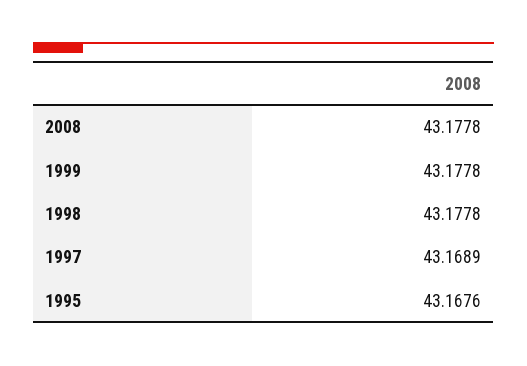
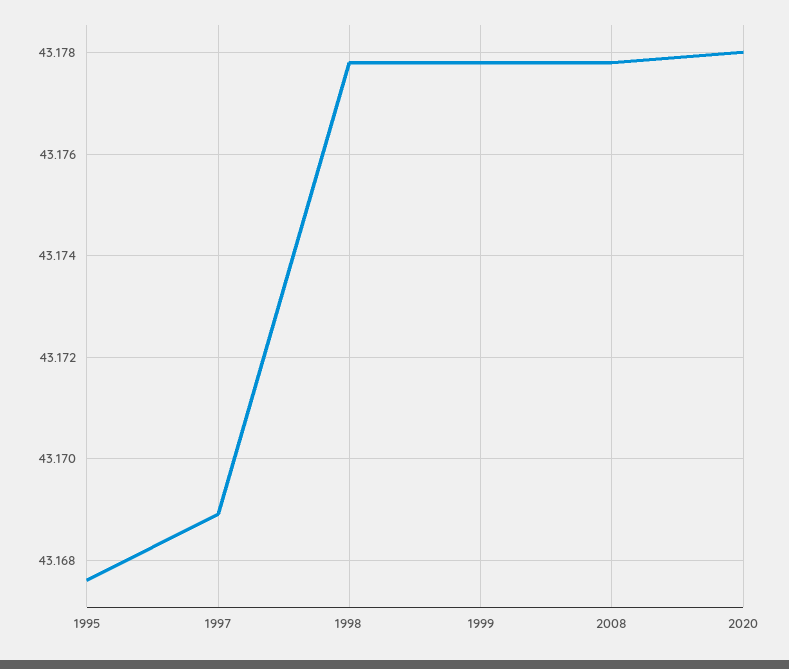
2020: none -> 43.178

